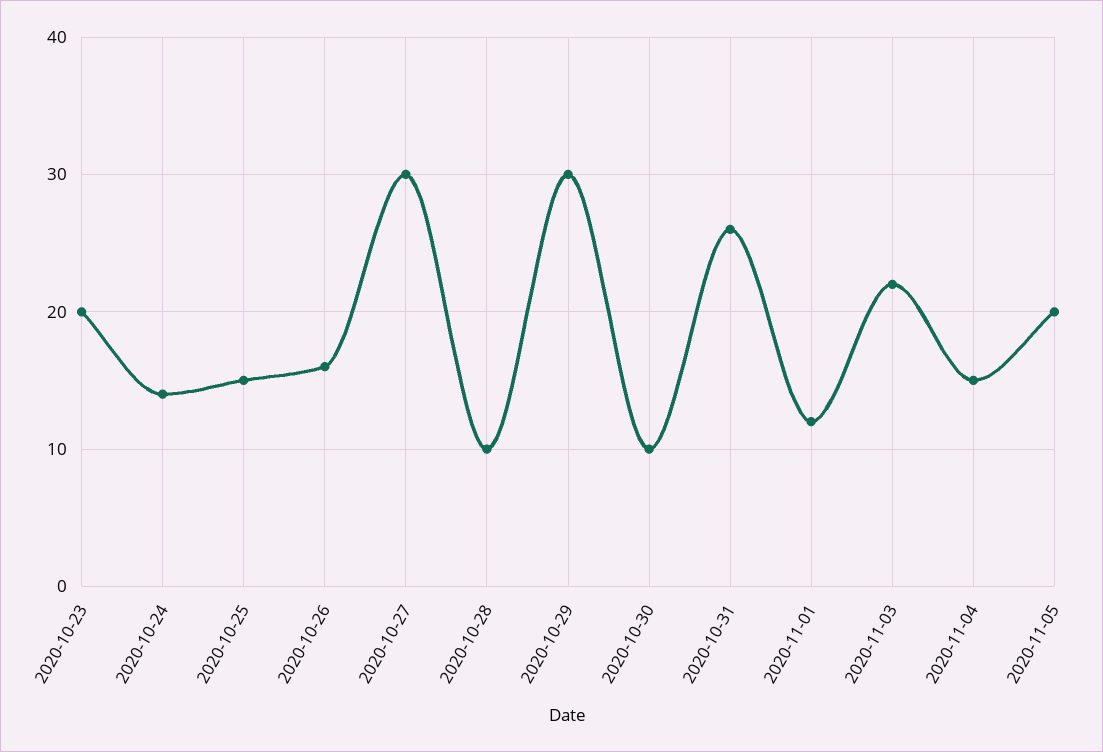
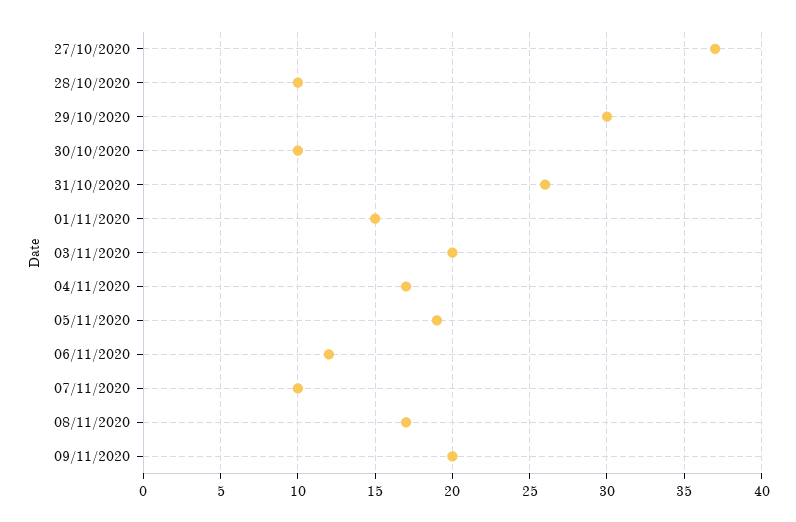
2020-10-23: 20 -> none
2020-10-24: 14 -> none
2020-10-25: 15 -> none
2020-10-26: 16 -> none
2020-10-27: 30 -> 37
2020-11-01: 12 -> 15
2020-11-03: 22 -> 20
2020-11-04: 15 -> 17
2020-11-05: 20 -> 19
06/11/2020: none -> 12
07/11/2020: none -> 10
08/11/2020: none -> 17
09/11/2020: none -> 20

